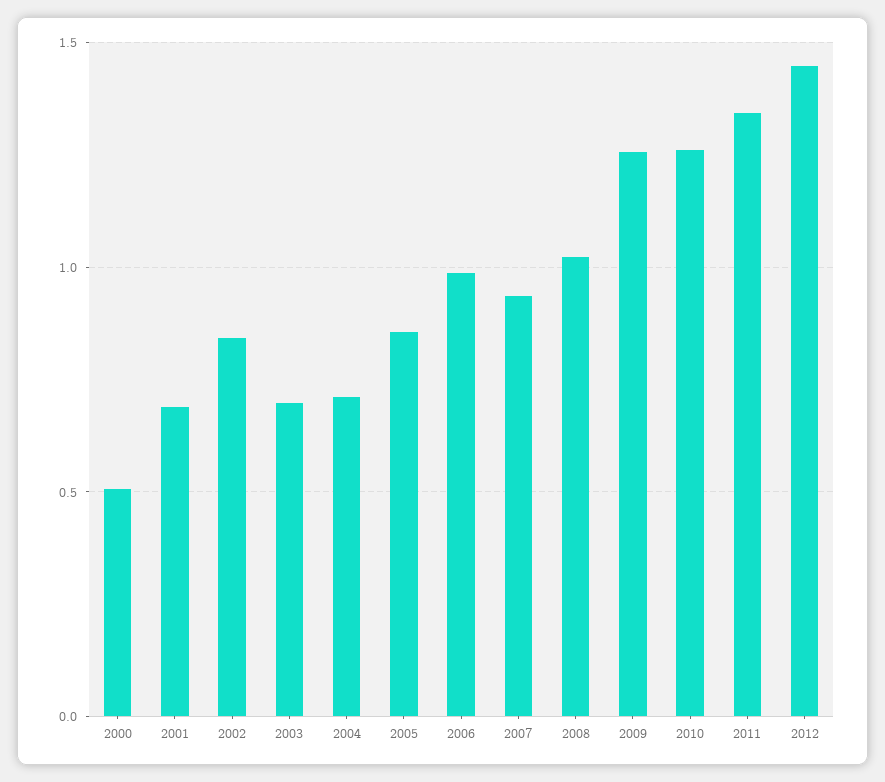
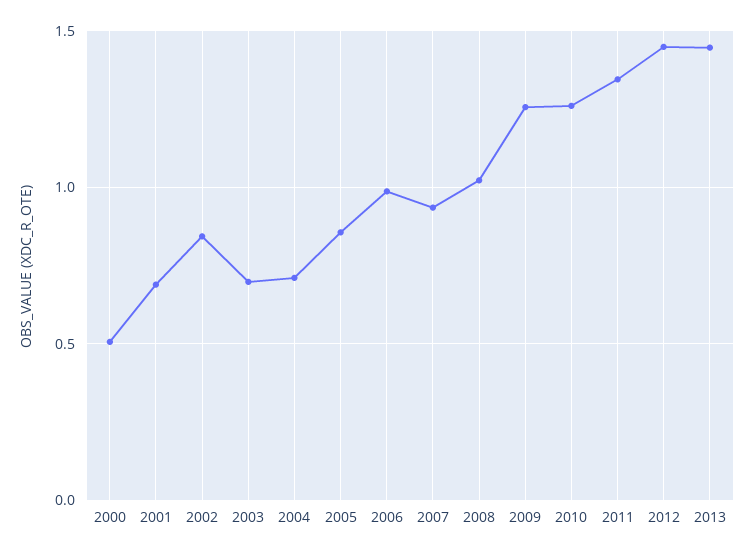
2013: none -> 1.45

